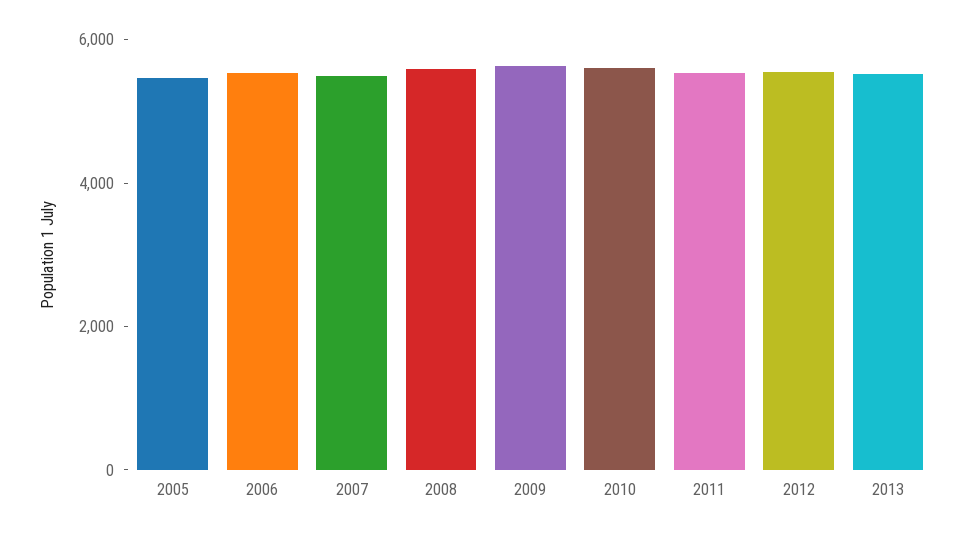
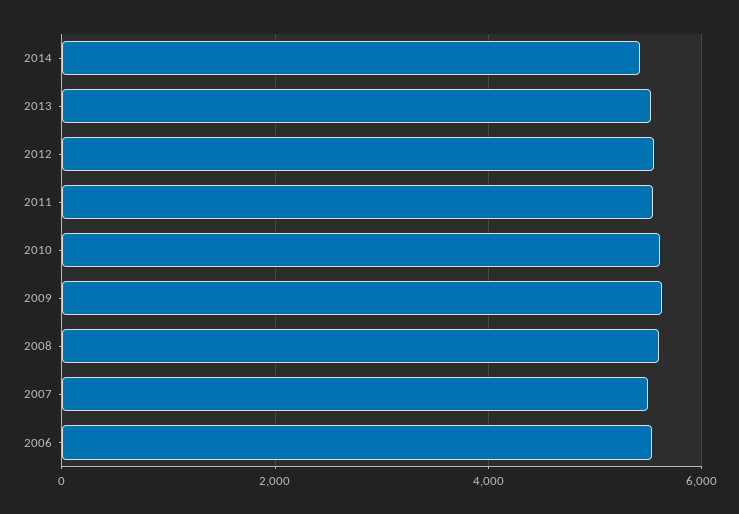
2005: 5500 -> none
2014: none -> 5400

